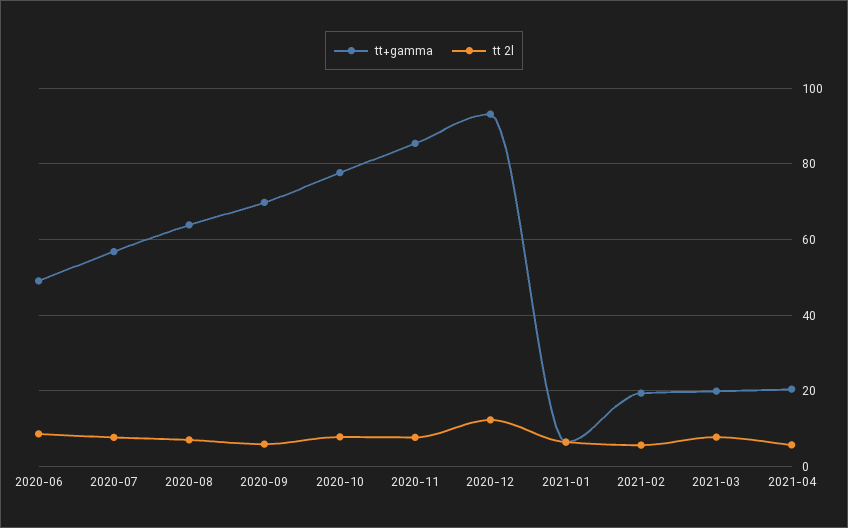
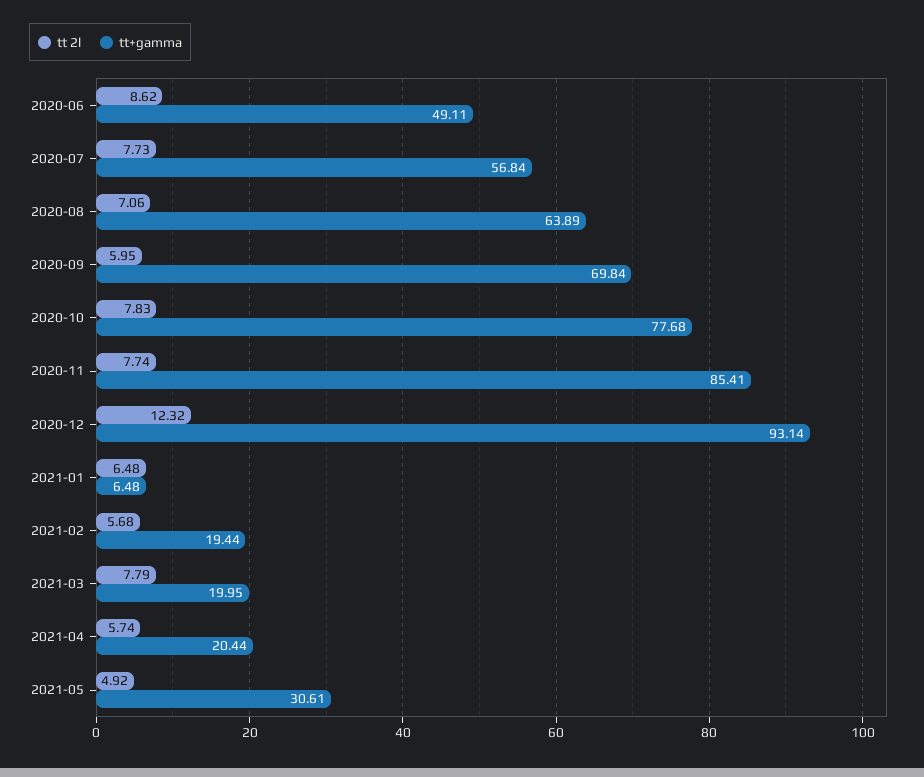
tt 2l, 2021-05: none -> 4.92
tt+gamma, 2021-05: none -> 30.61

